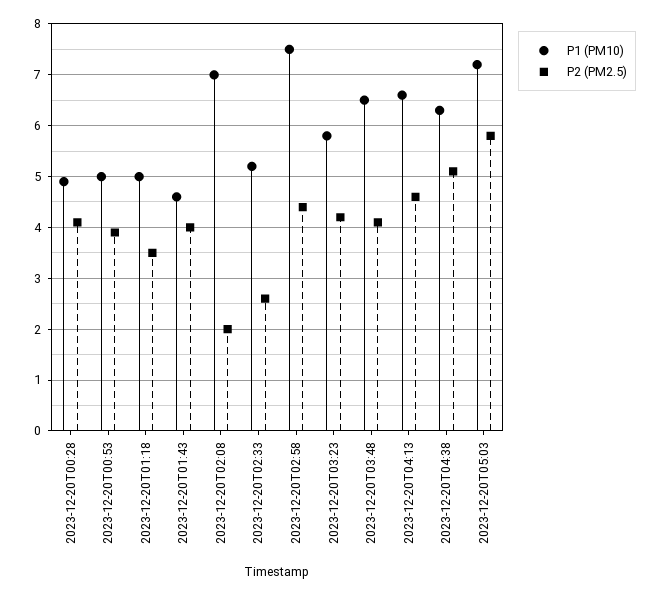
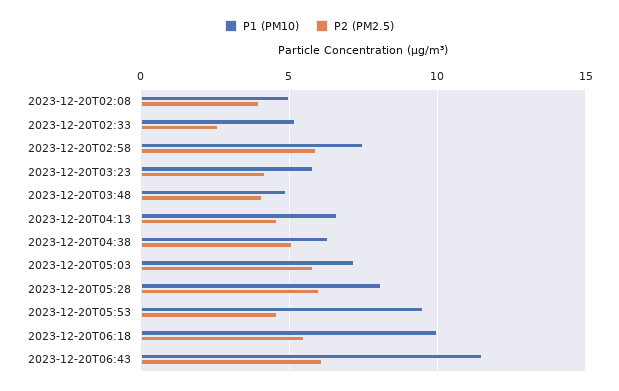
P1 (PM10), 2023-12-20T00:28: 5 -> none
P2 (PM2.5), 2023-12-20T00:28: 4 -> none
P1 (PM10), 2023-12-20T00:53: 5 -> none
P2 (PM2.5), 2023-12-20T00:53: 4 -> none
P1 (PM10), 2023-12-20T01:18: 5 -> none
P2 (PM2.5), 2023-12-20T01:18: 3.5 -> none
P1 (PM10), 2023-12-20T01:43: 4.5 -> none
P2 (PM2.5), 2023-12-20T01:43: 4 -> none
P1 (PM10), 2023-12-20T02:08: 7 -> 5
P2 (PM2.5), 2023-12-20T02:08: 2 -> 4
P2 (PM2.5), 2023-12-20T02:58: 4.5 -> 6
P1 (PM10), 2023-12-20T03:48: 6.5 -> 5
P1 (PM10), 2023-12-20T05:28: none -> 8
P2 (PM2.5), 2023-12-20T05:28: none -> 6
P1 (PM10), 2023-12-20T05:53: none -> 9.5
P2 (PM2.5), 2023-12-20T05:53: none -> 4.5
P1 (PM10), 2023-12-20T06:18: none -> 10
P2 (PM2.5), 2023-12-20T06:18: none -> 5.5
P1 (PM10), 2023-12-20T06:43: none -> 11.5
P2 (PM2.5), 2023-12-20T06:43: none -> 6

